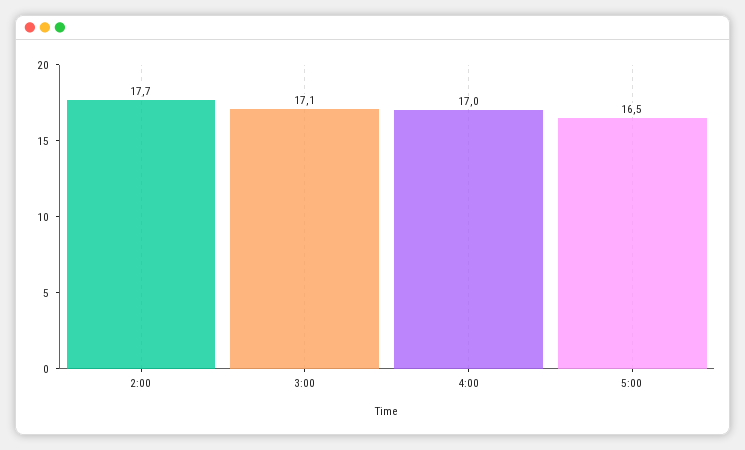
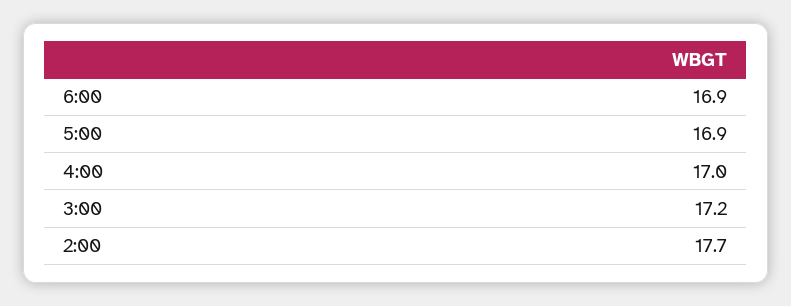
3:00: 17.1 -> 17.2
5:00: 16.5 -> 16.9
6:00: none -> 16.9

